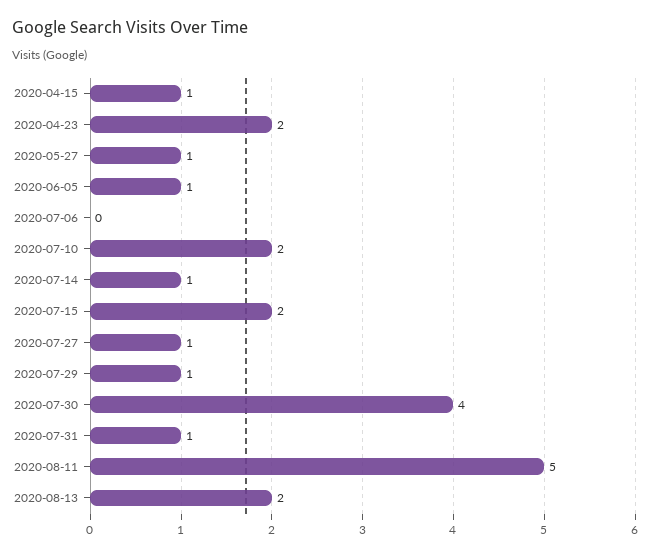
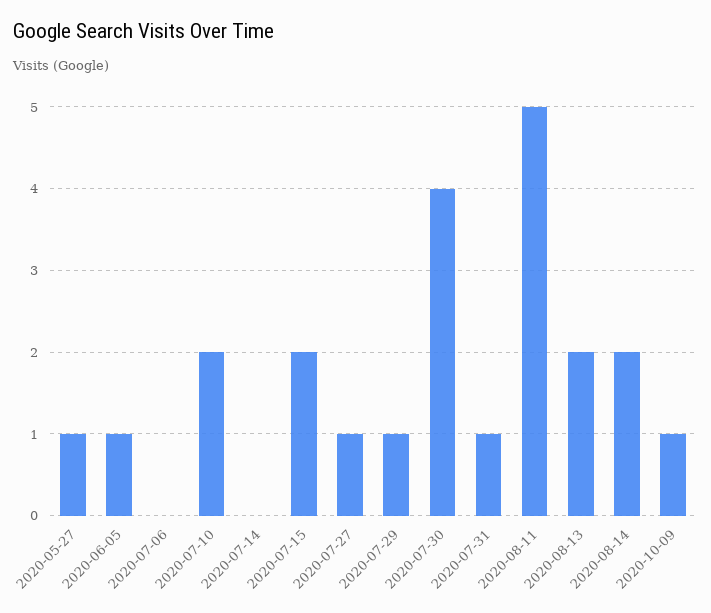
2020-04-15: 1 -> none
2020-04-23: 2 -> none
2020-07-14: 1 -> 0
2020-08-14: none -> 2
2020-10-09: none -> 1

